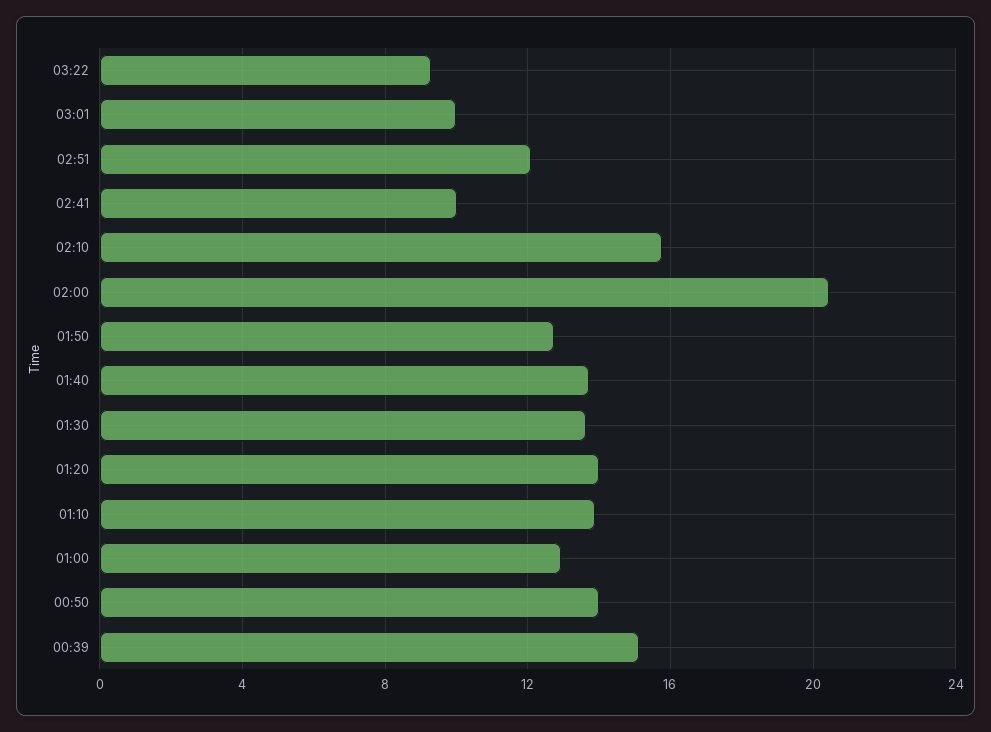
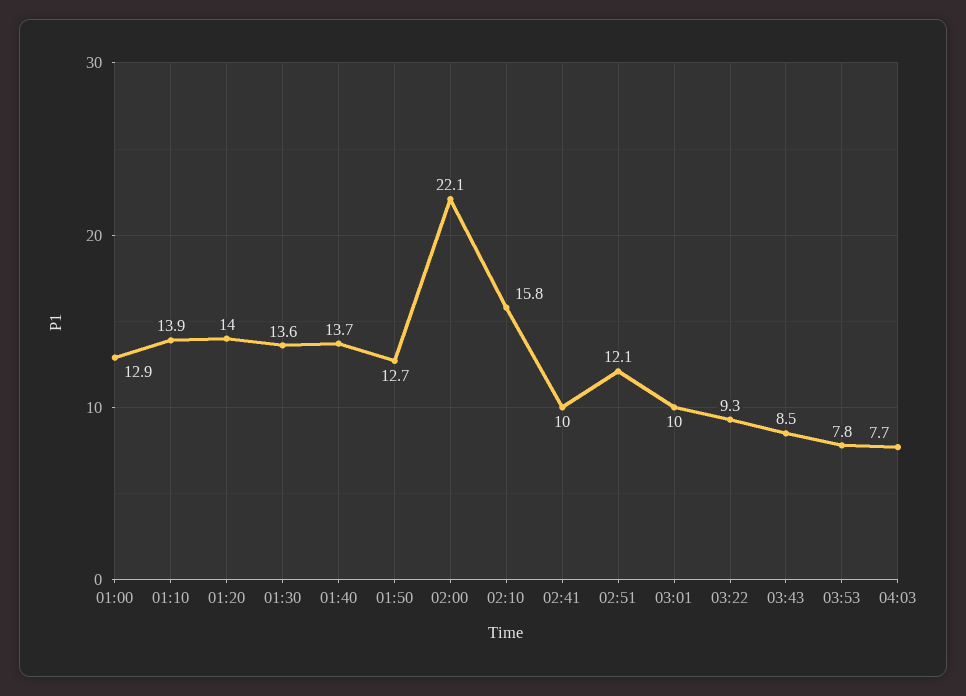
02:00: 20.5 -> 22.1
00:50: 14 -> none
00:39: 15 -> none
03:43: none -> 8.5
03:53: none -> 7.8
04:03: none -> 7.7

